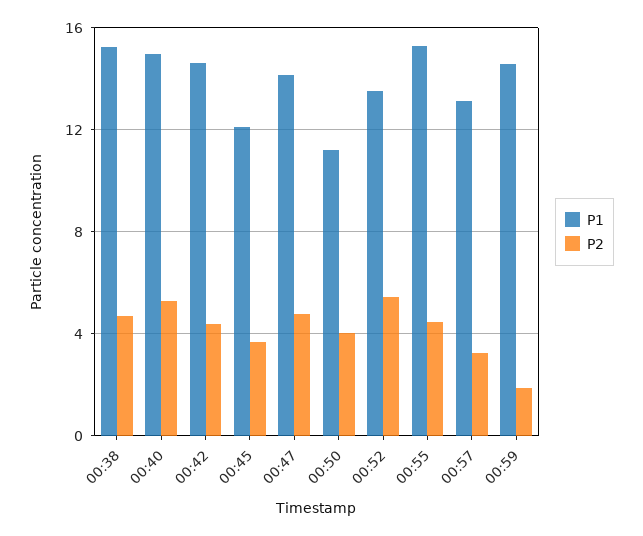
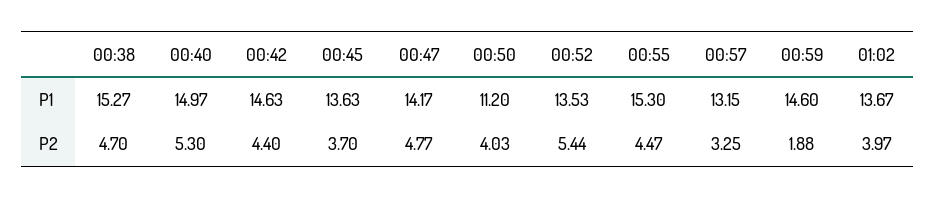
P1, 00:45: 12 -> 13.63
P1, 01:02: none -> 13.67
P2, 01:02: none -> 3.97

